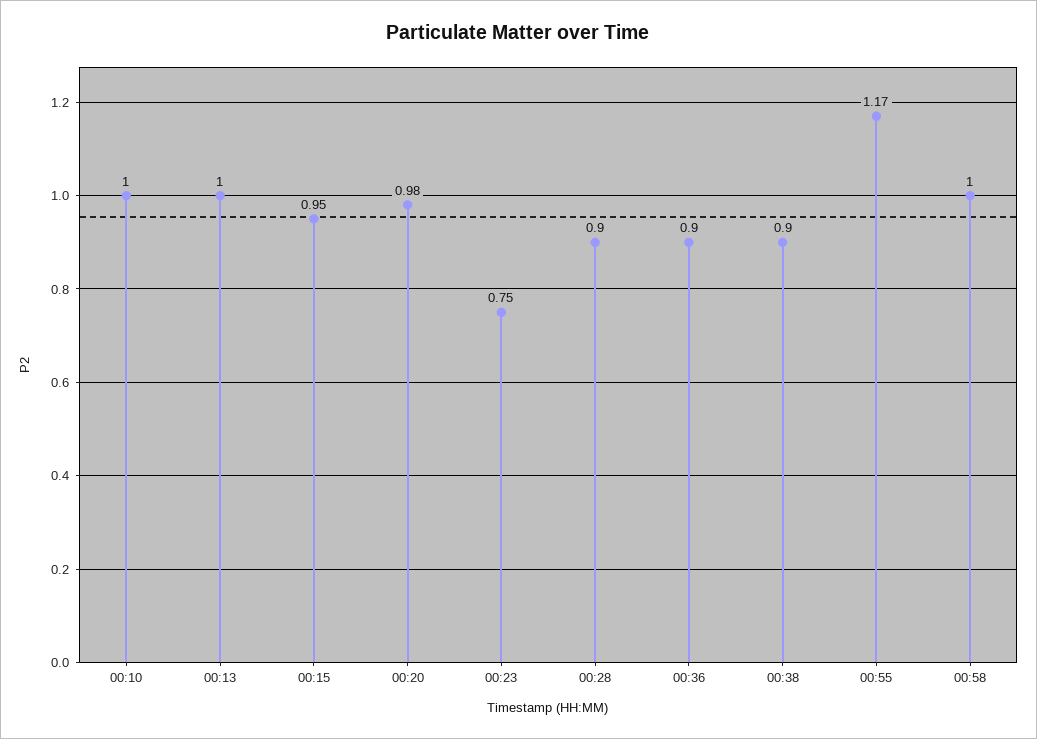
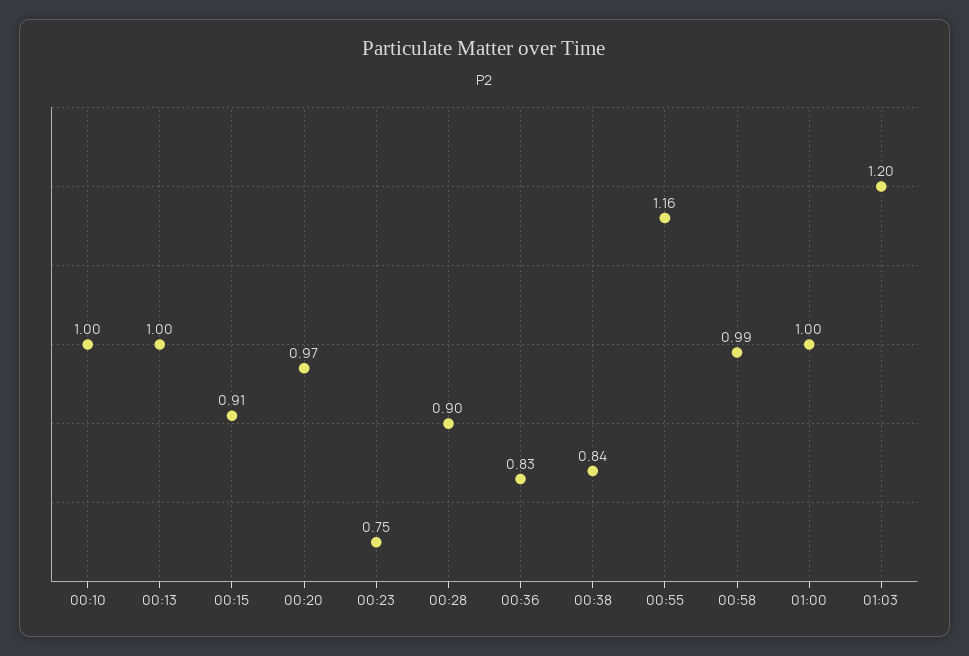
00:15: 0.95 -> 0.91
00:20: 0.98 -> 0.97
00:36: 0.9 -> 0.83
00:38: 0.9 -> 0.84
00:55: 1.17 -> 1.16
00:58: 1 -> 0.99
01:00: none -> 1
01:03: none -> 1.2

